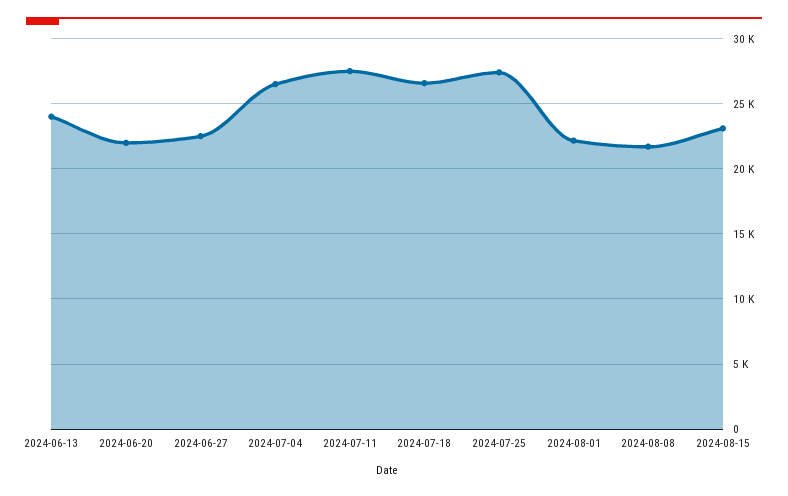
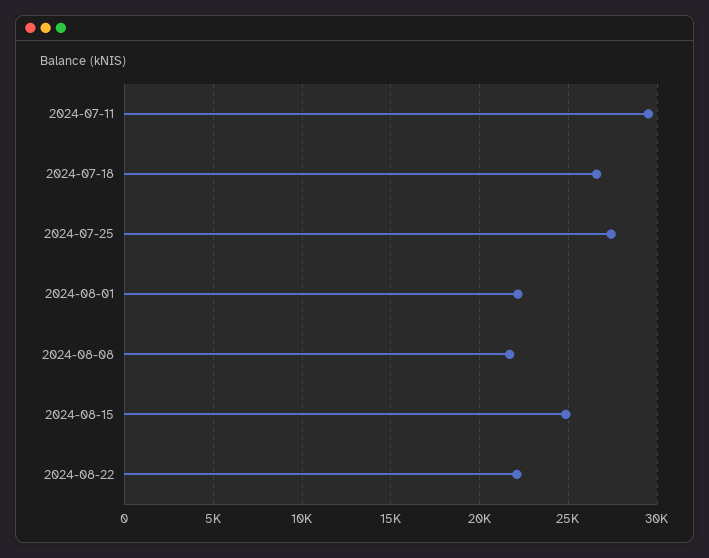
2024-06-13: 24000 -> none
2024-06-20: 22000 -> none
2024-06-27: 22500 -> none
2024-07-04: 26500 -> none
2024-07-11: 27500 -> 29500
2024-08-15: 23000 -> 25000
2024-08-22: none -> 22000

